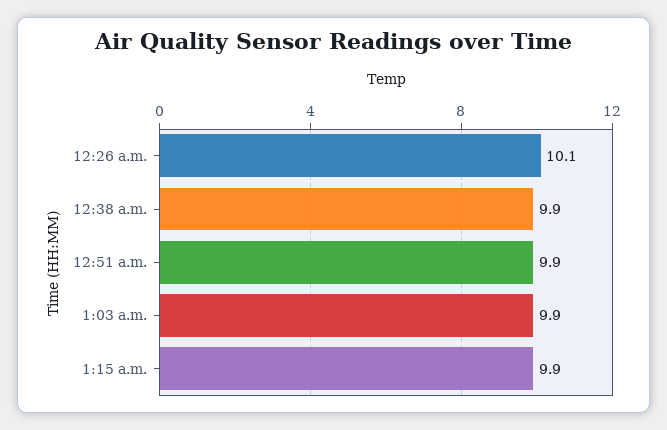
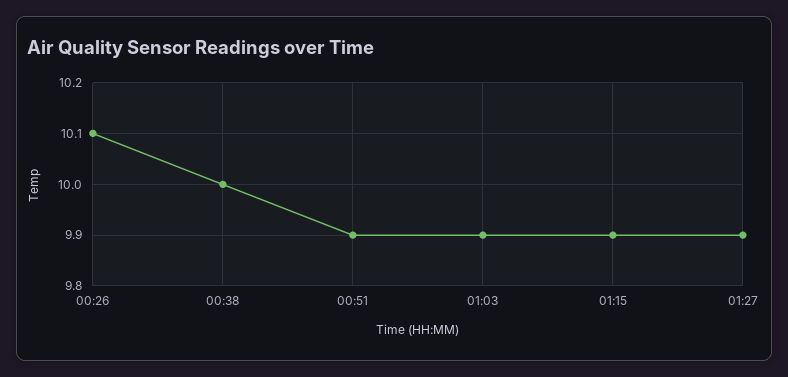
12:38 a.m.: 9.9 -> 10
01:27: none -> 9.9

